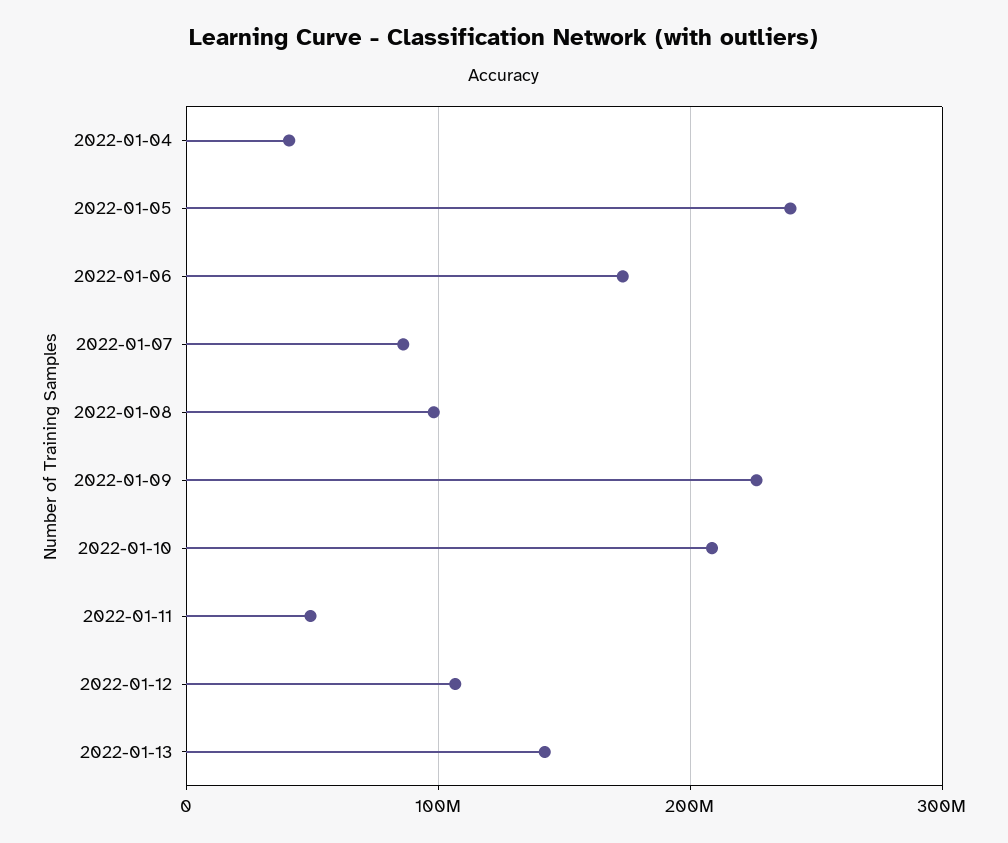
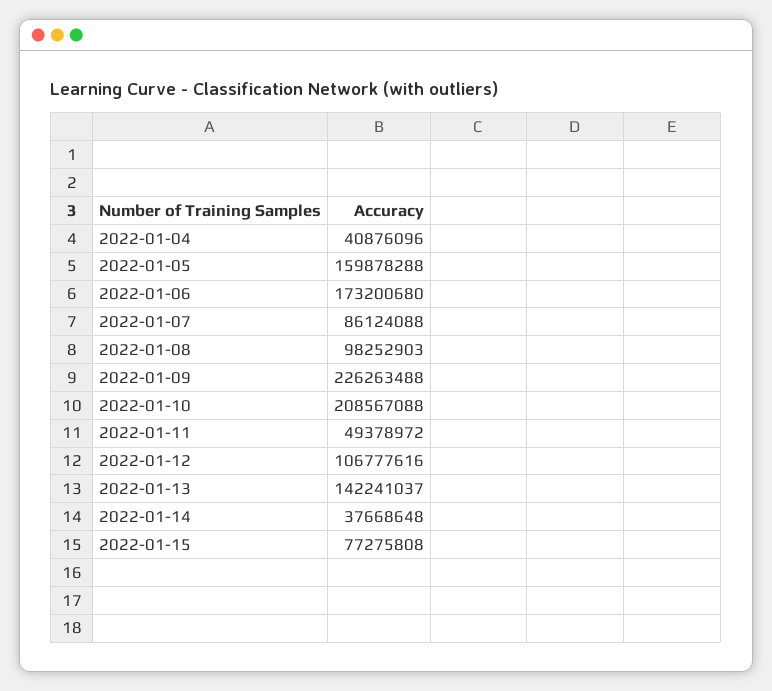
2022-01-05: 240000000 -> 159878288
2022-01-14: none -> 37668648
2022-01-15: none -> 77275808

